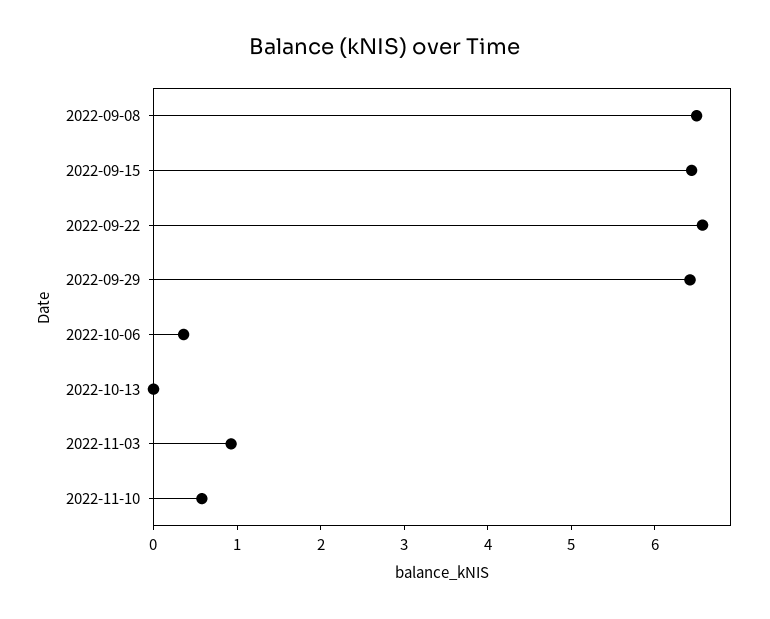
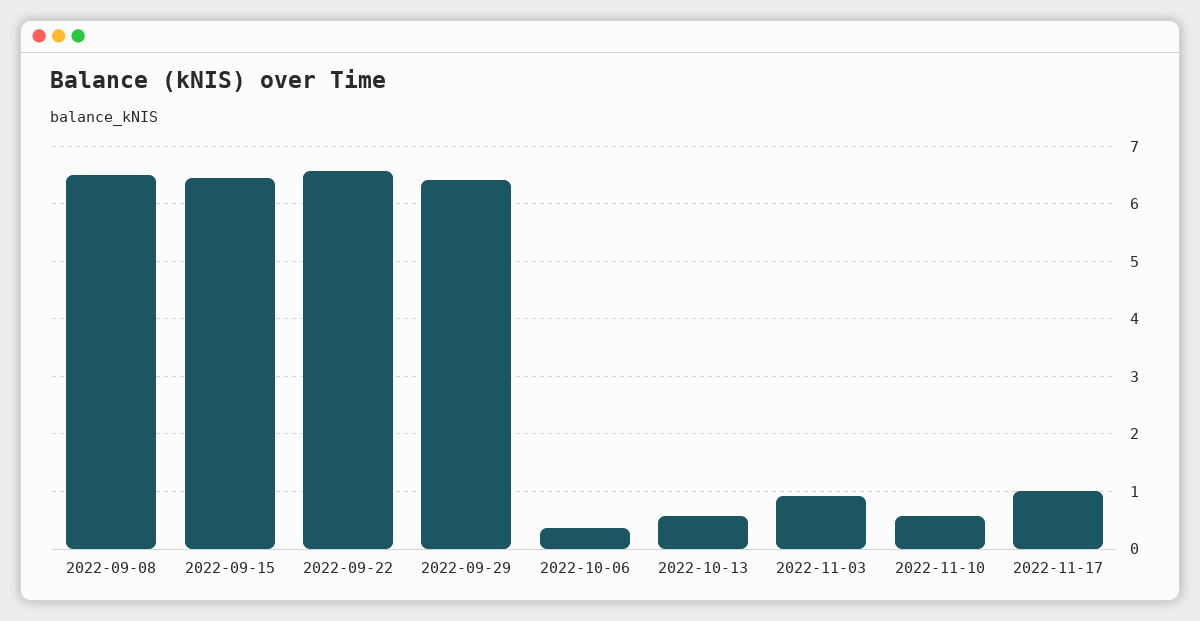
2022-10-13: 0 -> 0.6
2022-11-17: none -> 1

